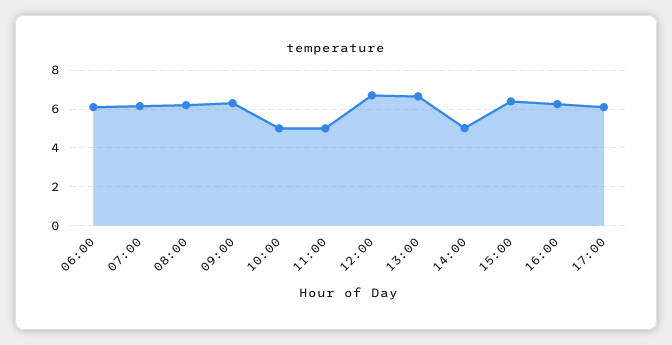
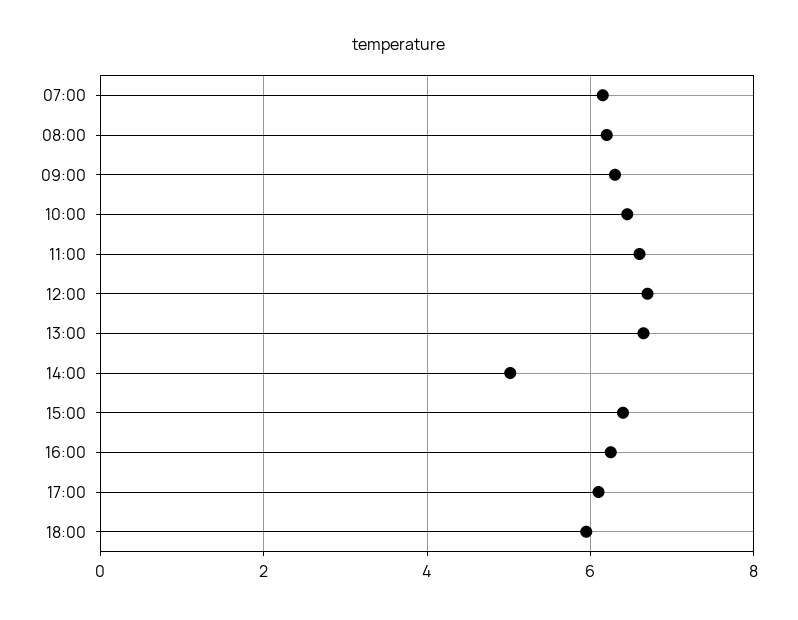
06:00: 6 -> none
10:00: 5 -> 6.4
11:00: 5 -> 6.6
18:00: none -> 6

